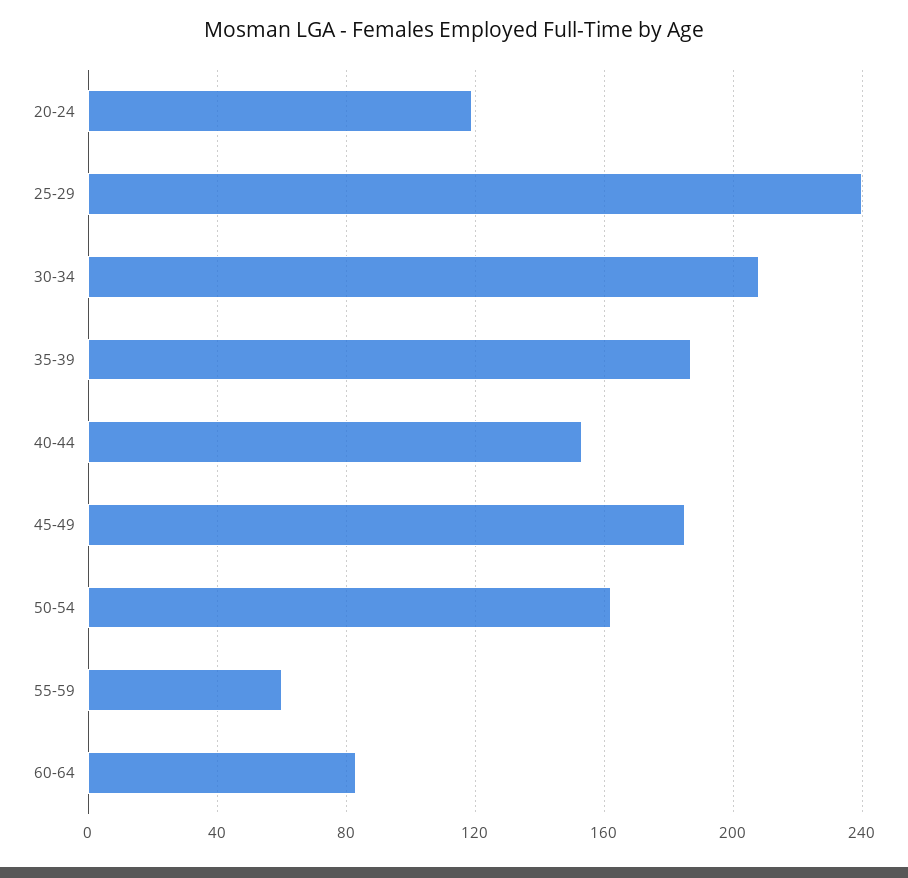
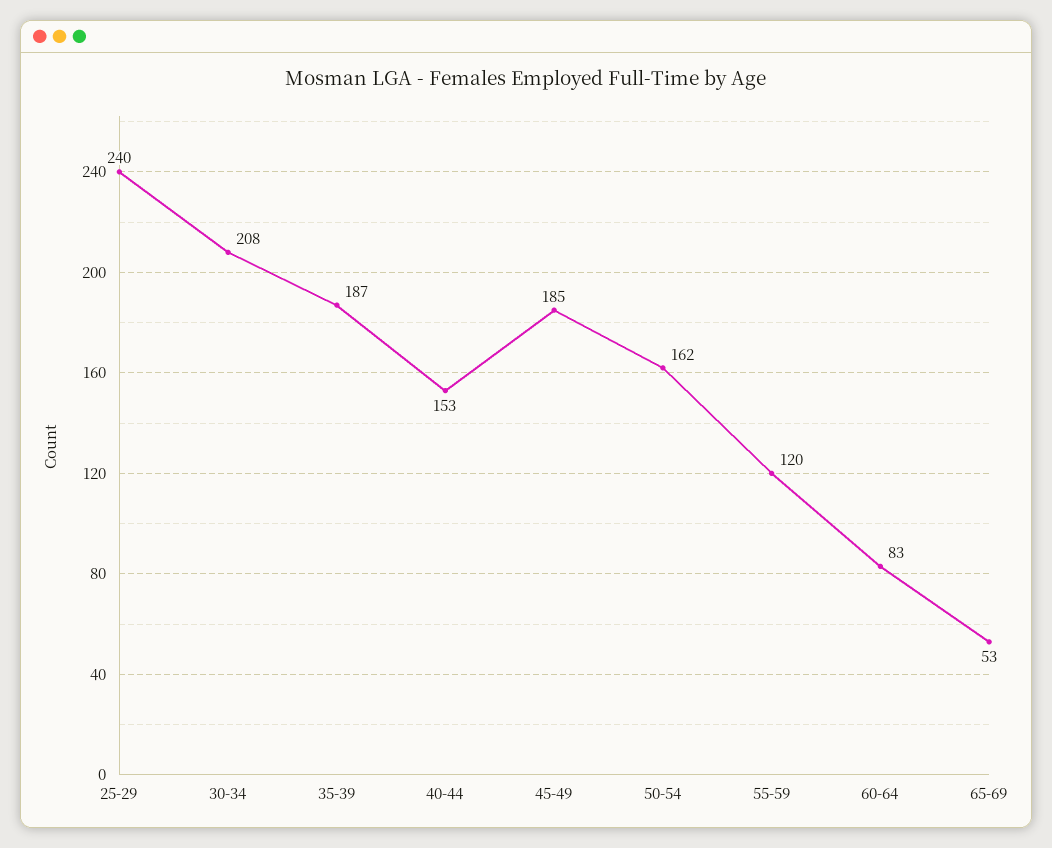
20-24: 120 -> none
55-59: 60 -> 120
65-69: none -> 53

